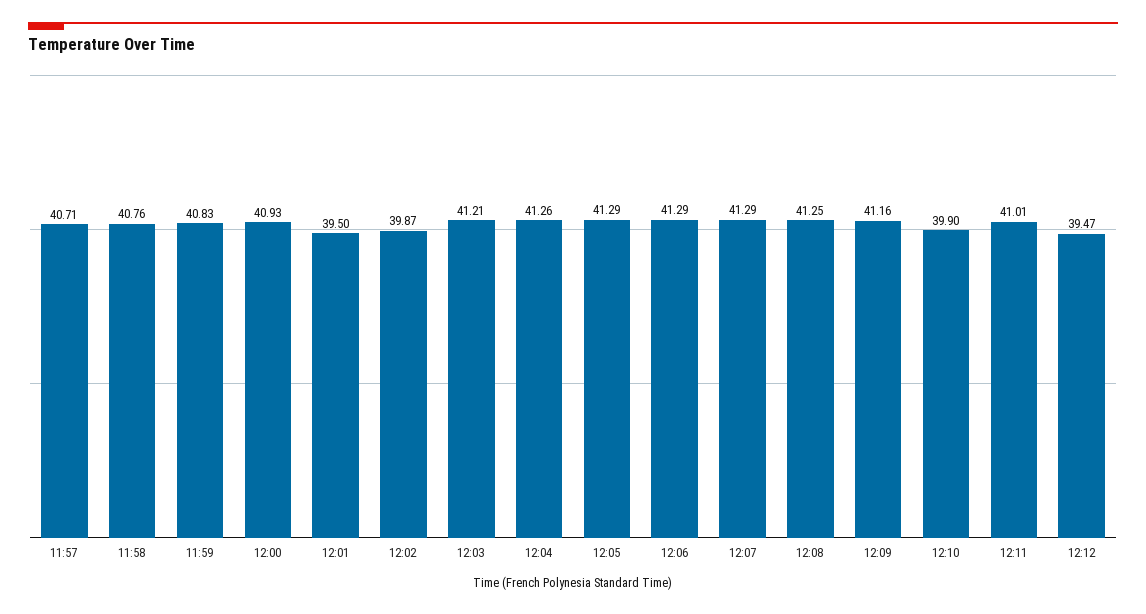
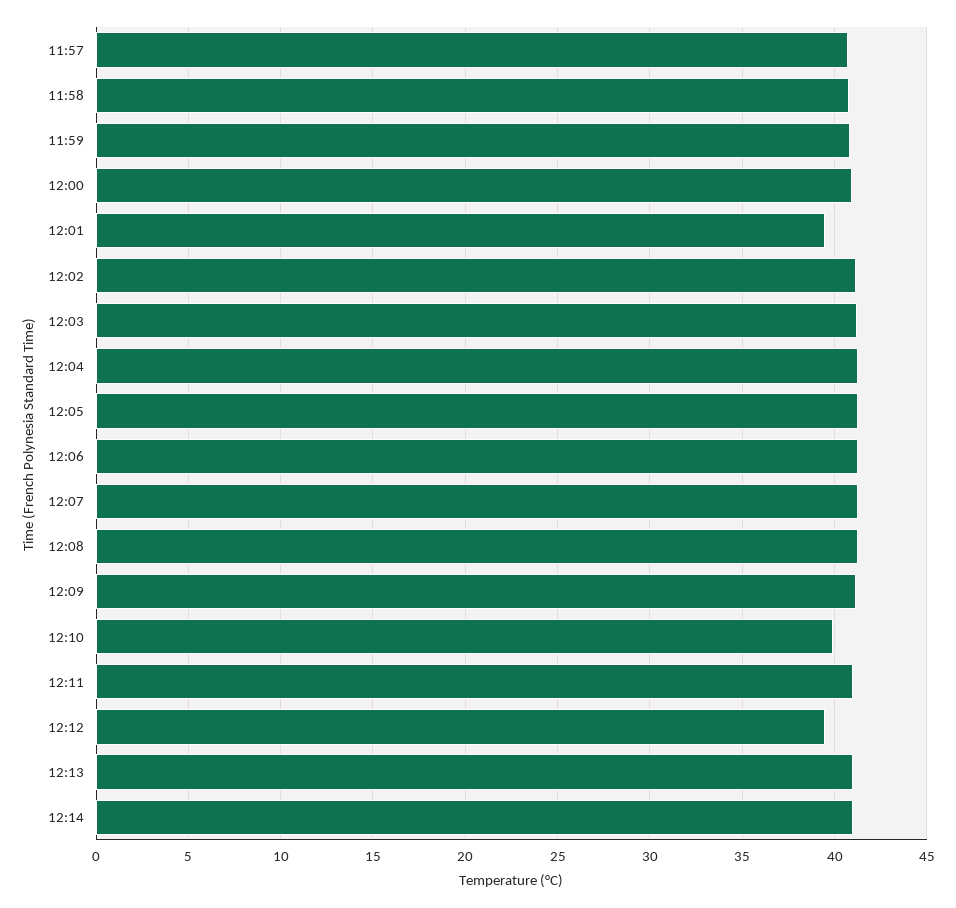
12:02: 39.87 -> 41
12:13: none -> 41
12:14: none -> 41

